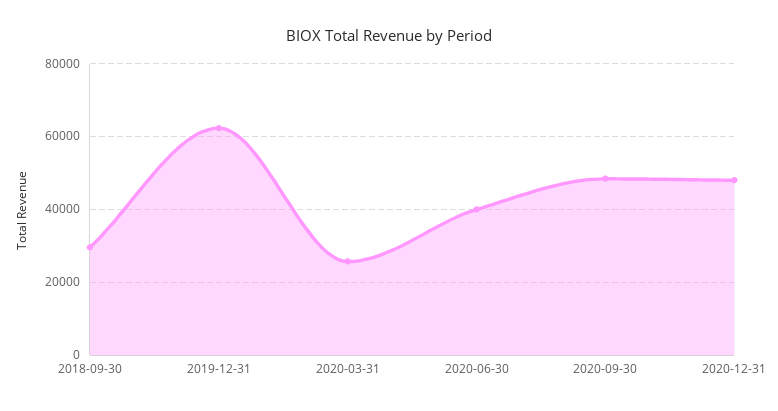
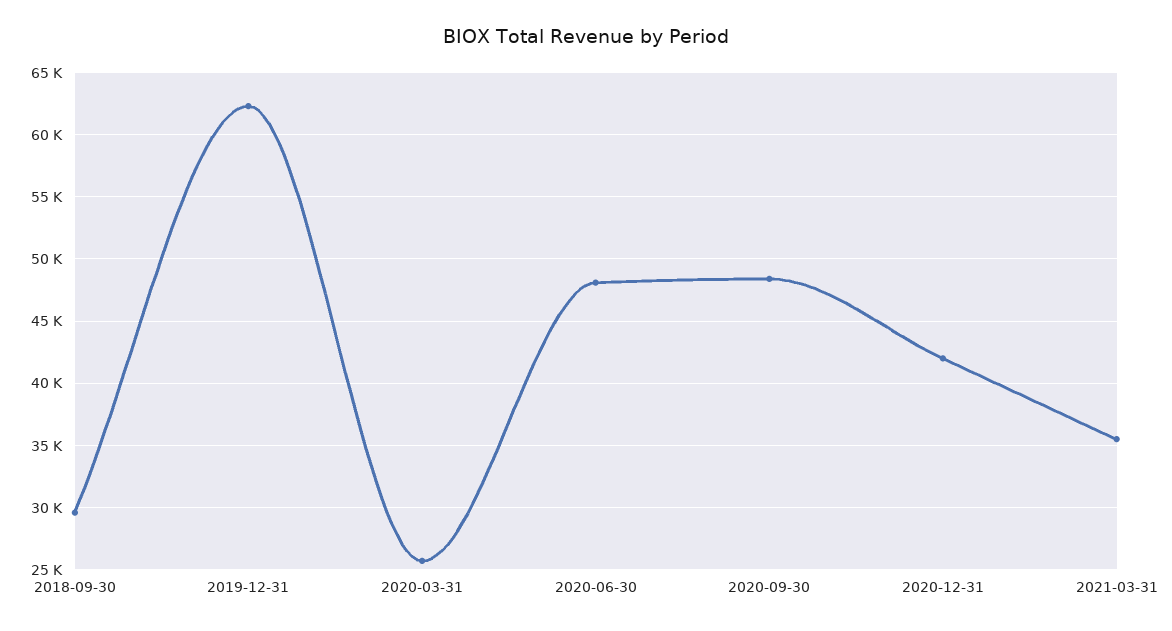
2020-06-30: 40000 -> 48000
2020-12-31: 48000 -> 42000
2021-03-31: none -> 35500

